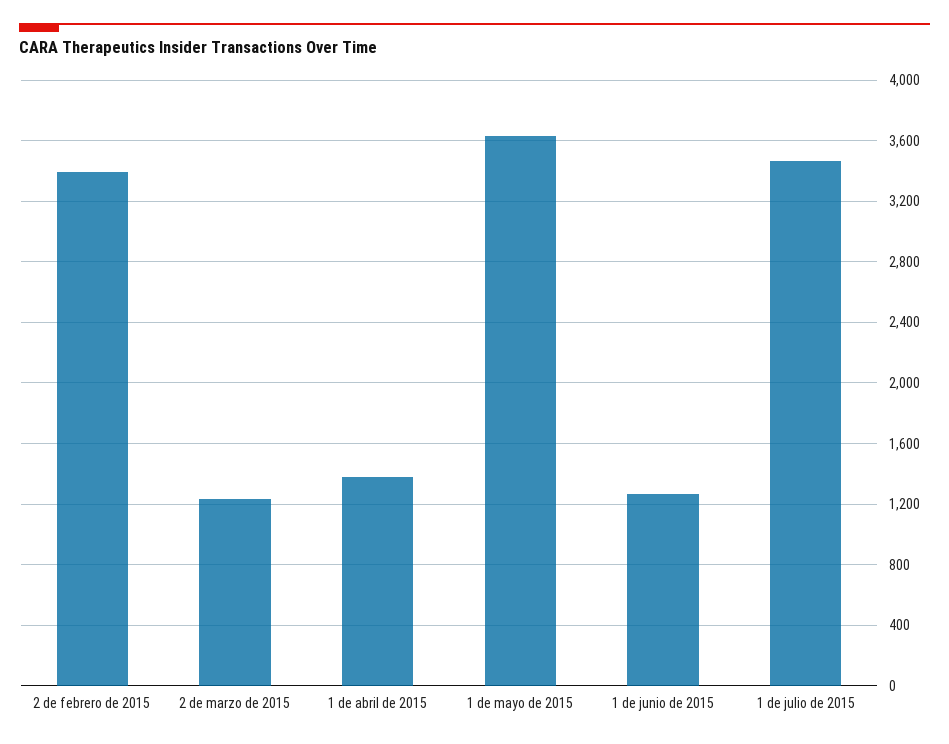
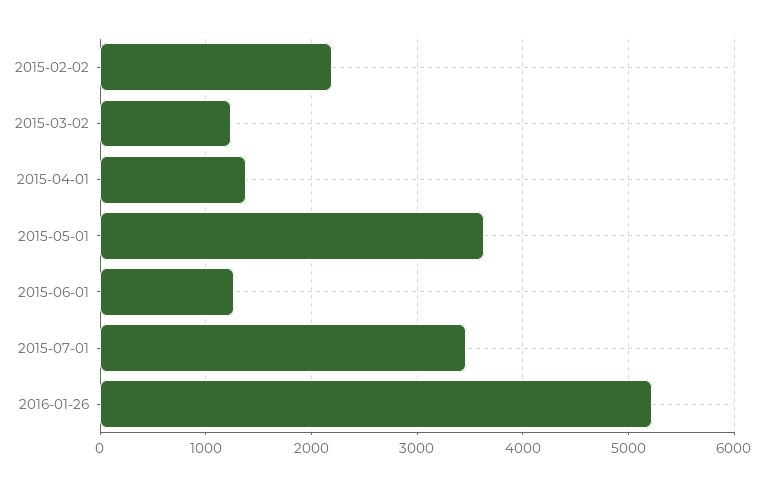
2 de febrero de 2015: 3400 -> 2200
2016-01-26: none -> 5200

